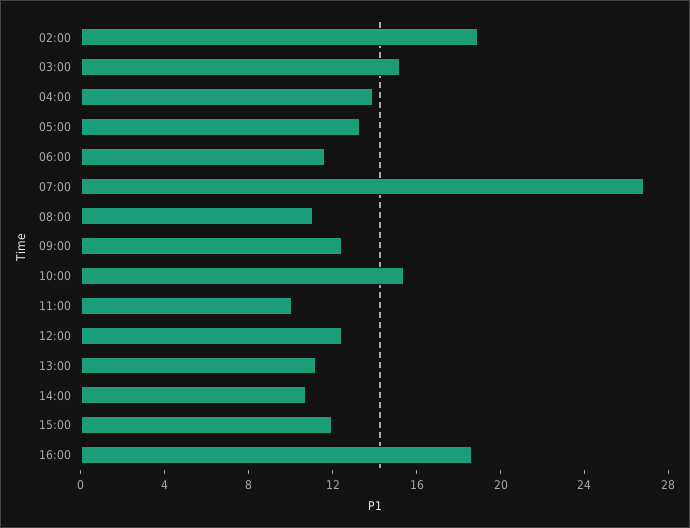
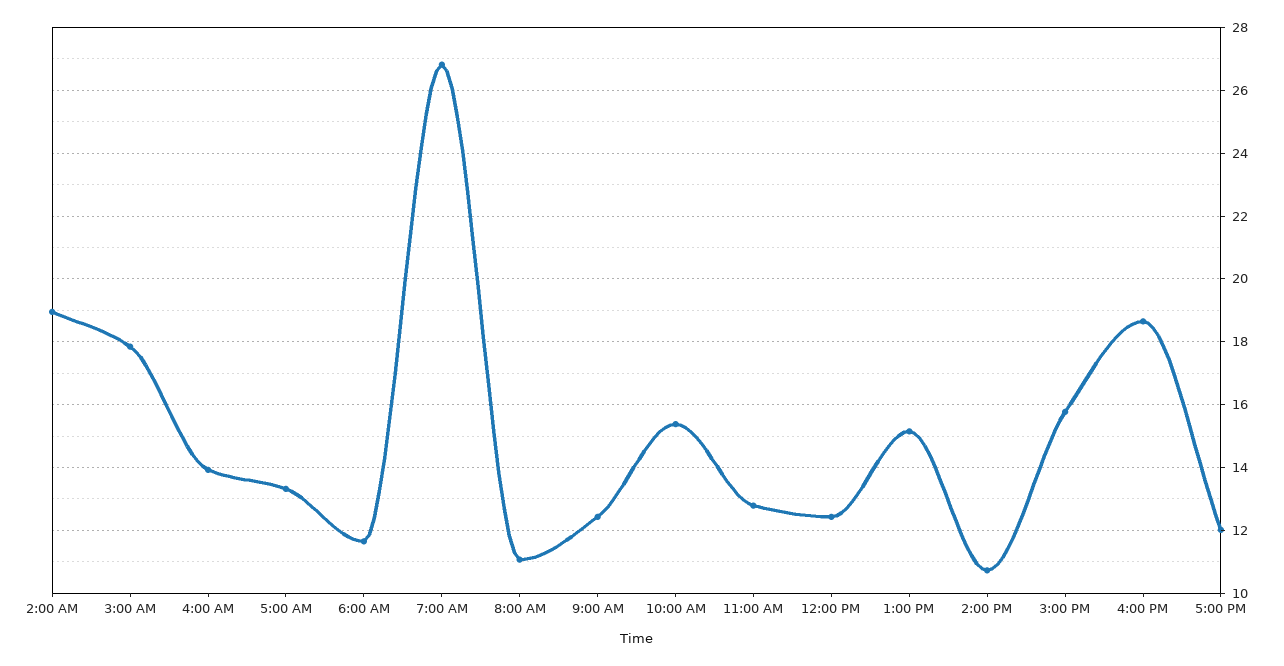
03:00: 15 -> 17.8
11:00: 10 -> 12.8
13:00: 11 -> 15.2
15:00: 12 -> 15.8
5:00 PM: none -> 12

